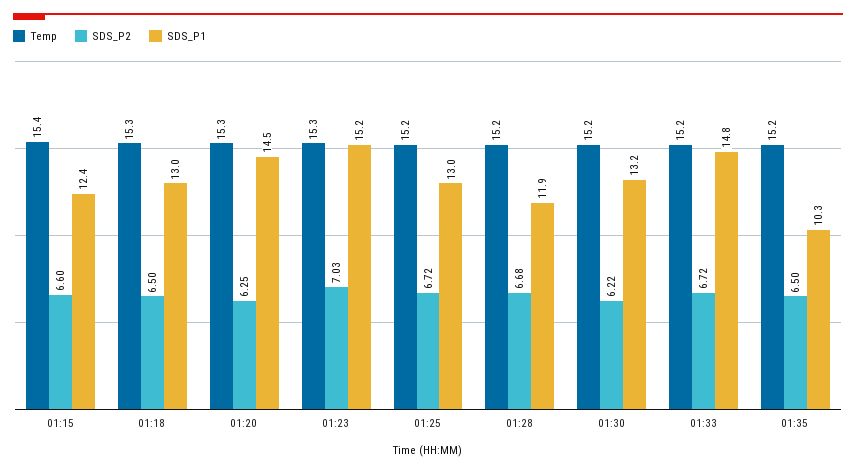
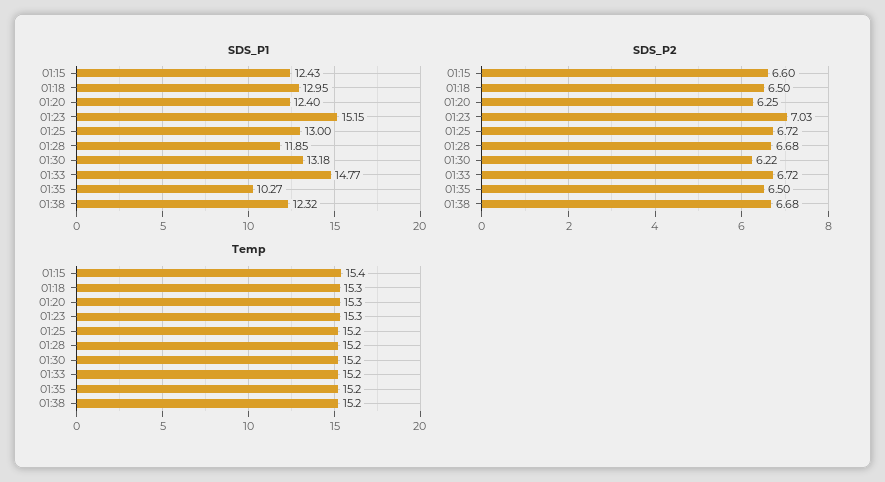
SDS_P1, 01:20: 14.5 -> 12.4
SDS_P1, 01:38: none -> 12.32
SDS_P2, 01:38: none -> 6.68
Temp, 01:38: none -> 15.2

